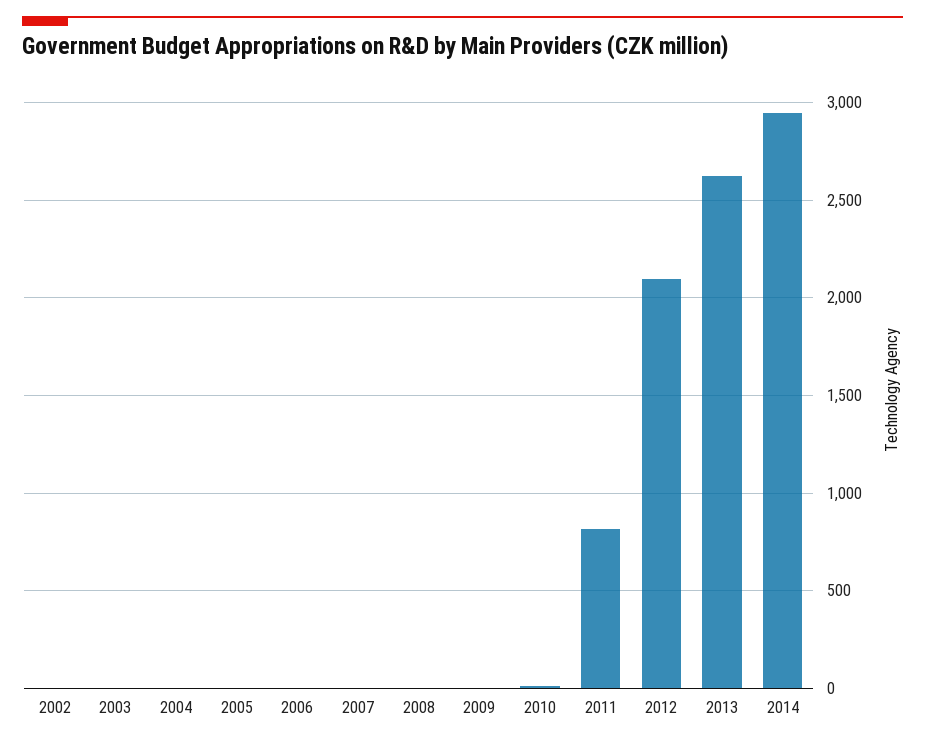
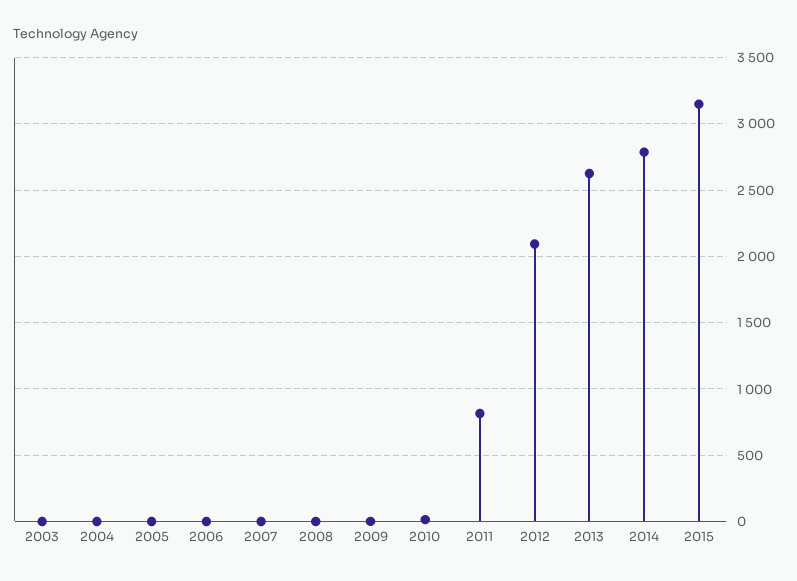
2002: 0 -> none
2014: 2950 -> 2800
2015: none -> 3150

